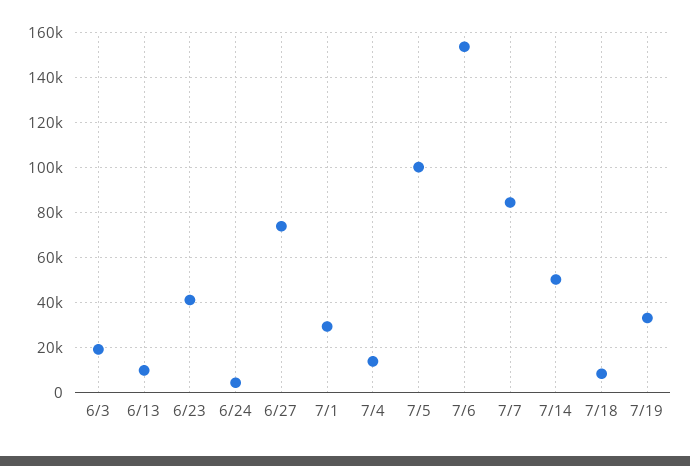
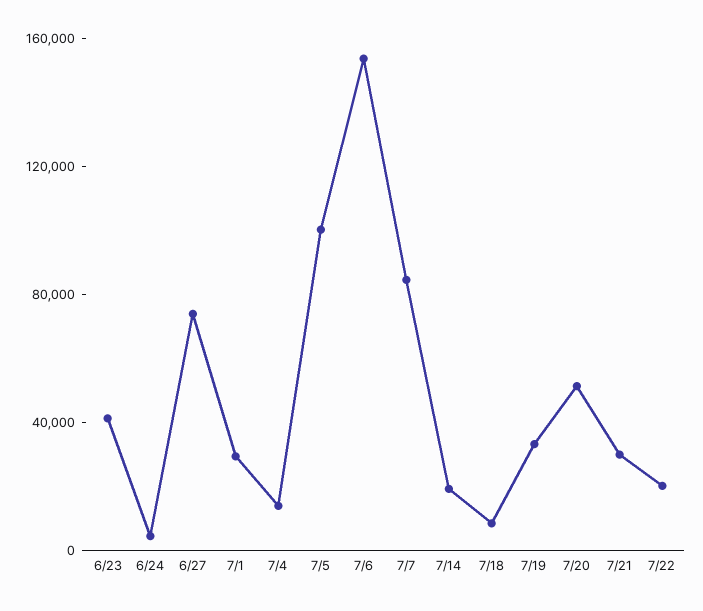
6/3: 20000 -> none
6/13: 10000 -> none
7/14: 50000 -> 20000
7/20: none -> 50000
7/21: none -> 30000
7/22: none -> 20000

